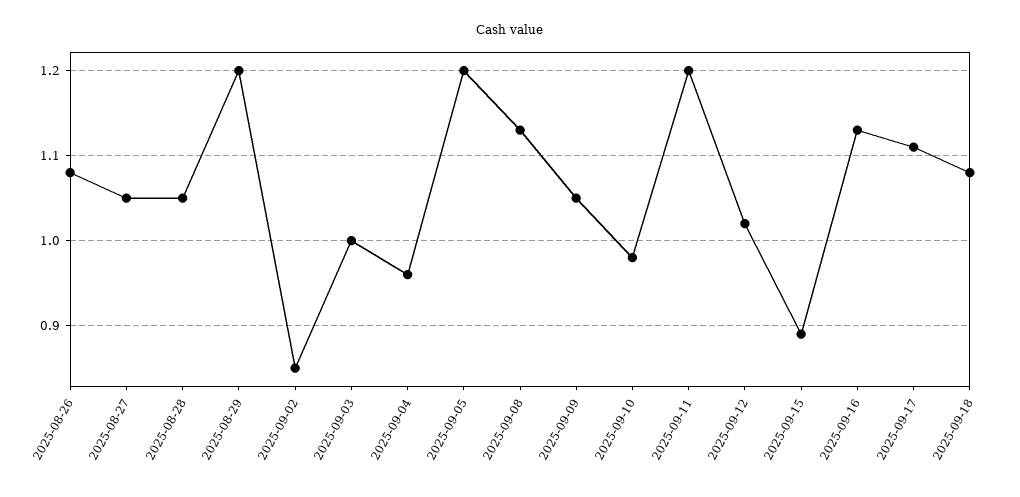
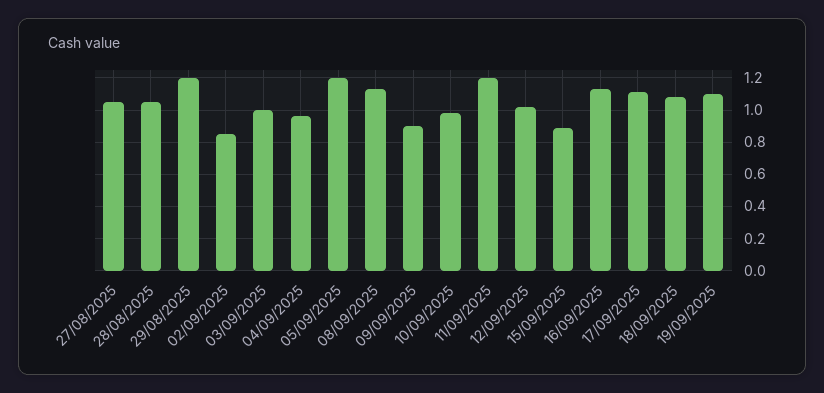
2025-08-26: 1.08 -> none
2025-09-09: 1.05 -> 0.9
19/09/2025: none -> 1.1

